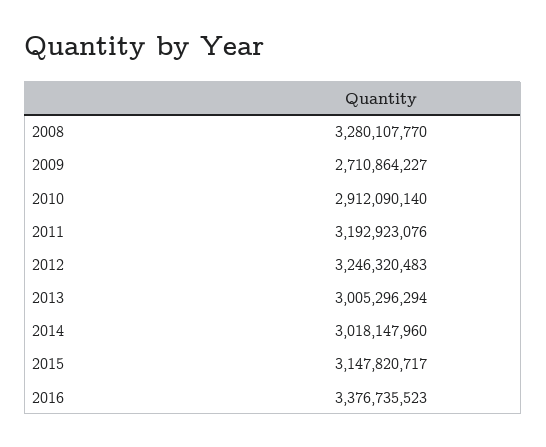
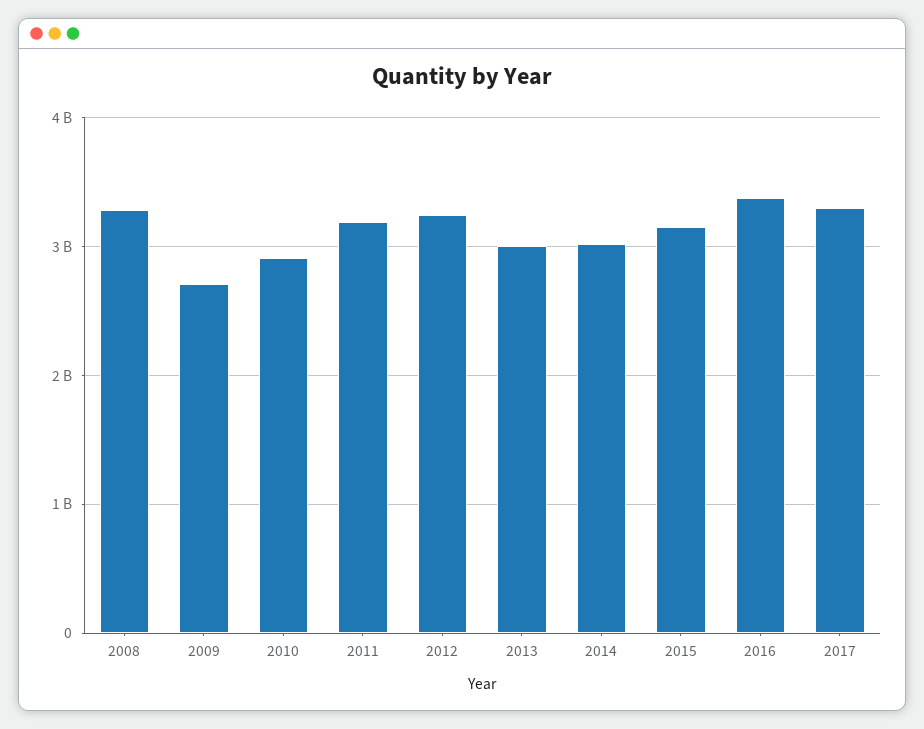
2017: none -> 3300000000

